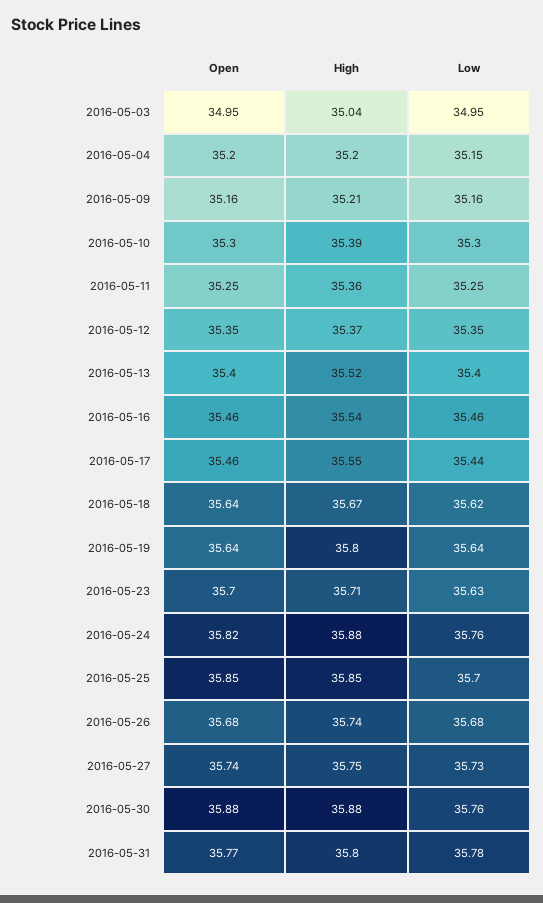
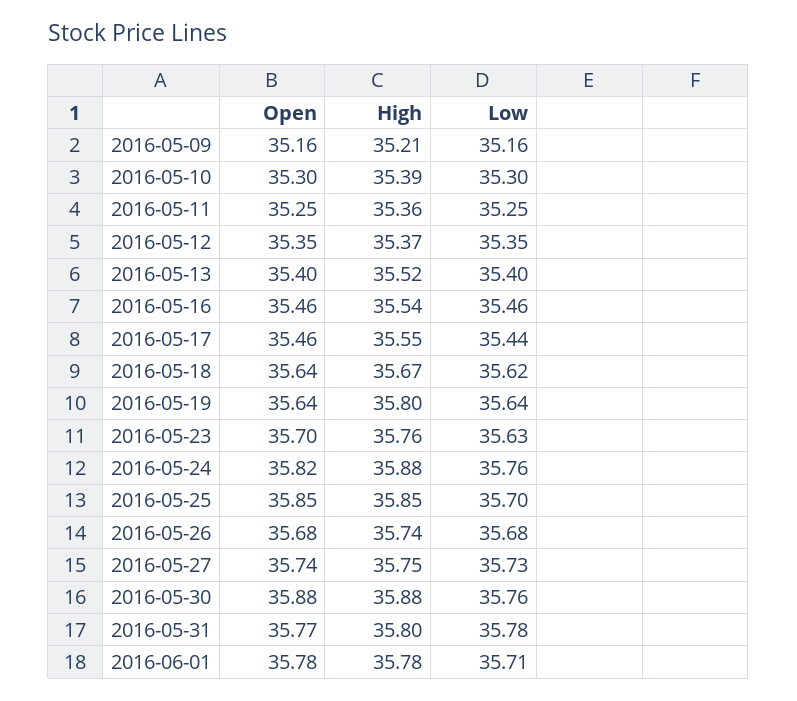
Open, 2016-05-03: 34.95 -> none
High, 2016-05-03: 35.04 -> none
Low, 2016-05-03: 34.95 -> none
Open, 2016-05-04: 35.2 -> none
High, 2016-05-04: 35.2 -> none
Low, 2016-05-04: 35.15 -> none
High, 2016-05-23: 35.71 -> 35.76
Open, 2016-06-01: none -> 35.78
High, 2016-06-01: none -> 35.78
Low, 2016-06-01: none -> 35.71

